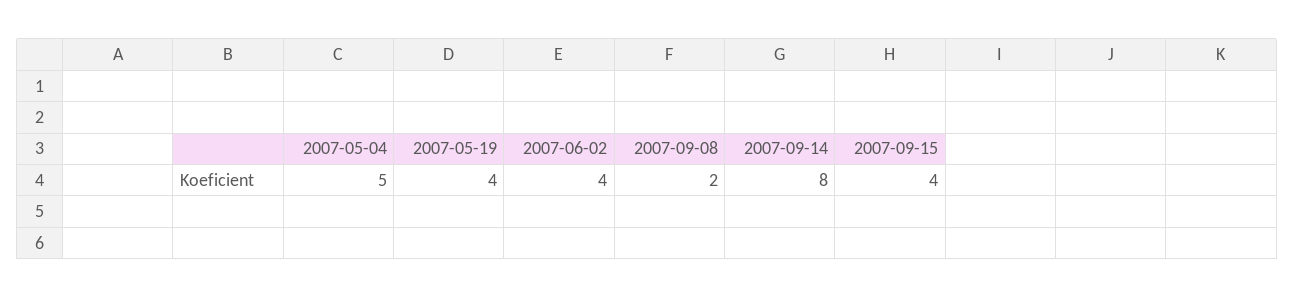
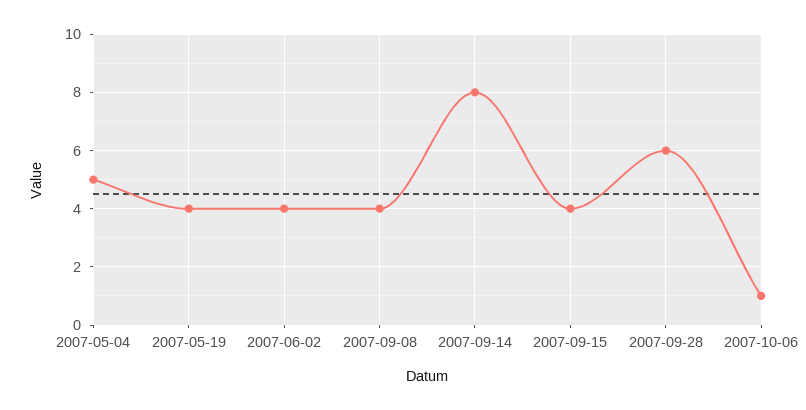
2007-09-08: 2 -> 4
2007-09-28: none -> 6
2007-10-06: none -> 1

